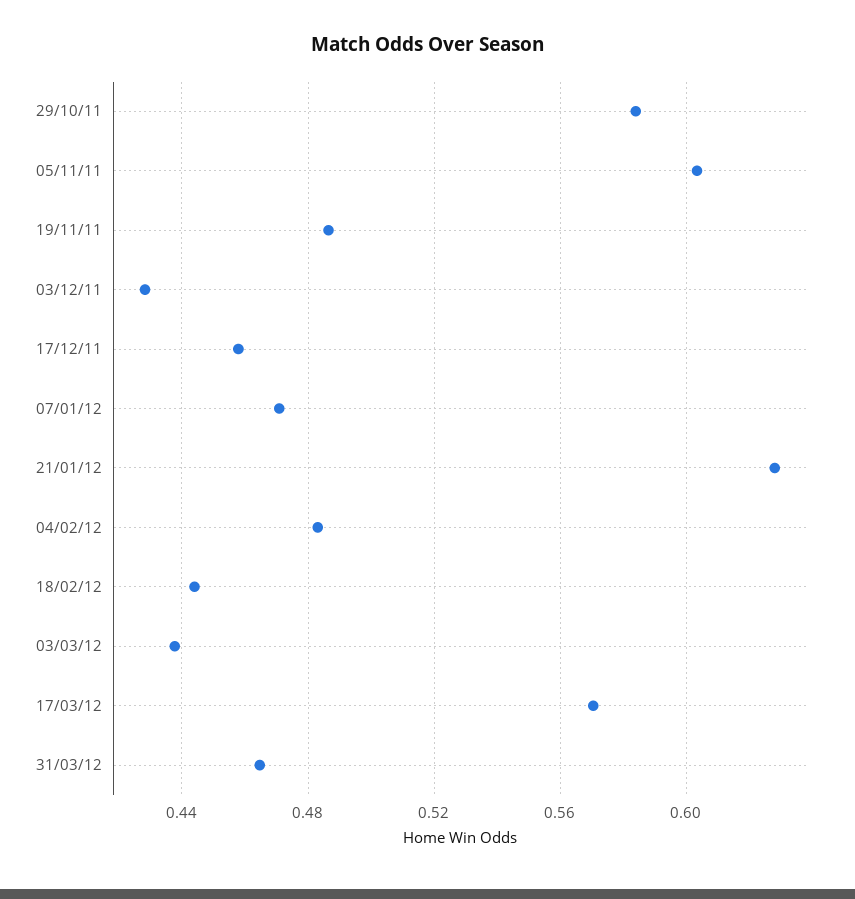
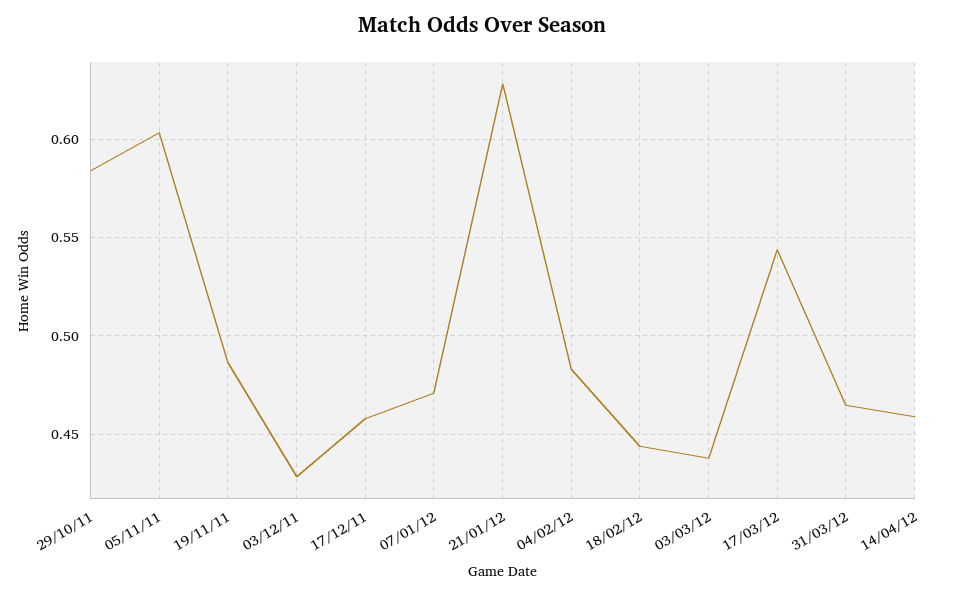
17/03/12: 0.57 -> 0.545
14/04/12: none -> 0.46

